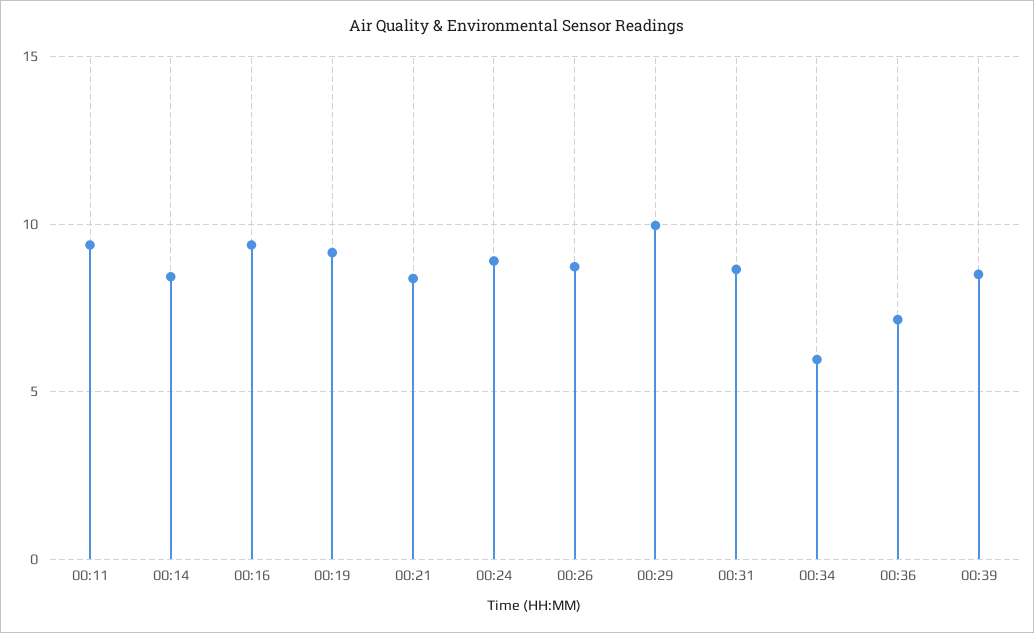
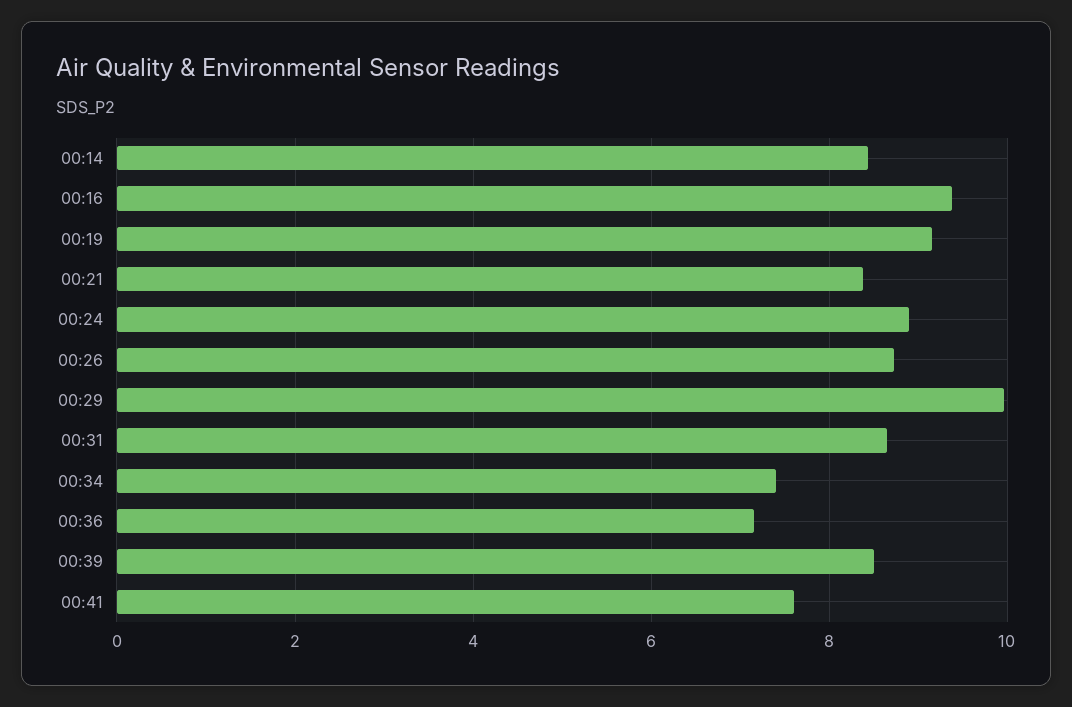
00:11: 9.5 -> none
00:34: 6 -> 7.4
00:41: none -> 7.6

